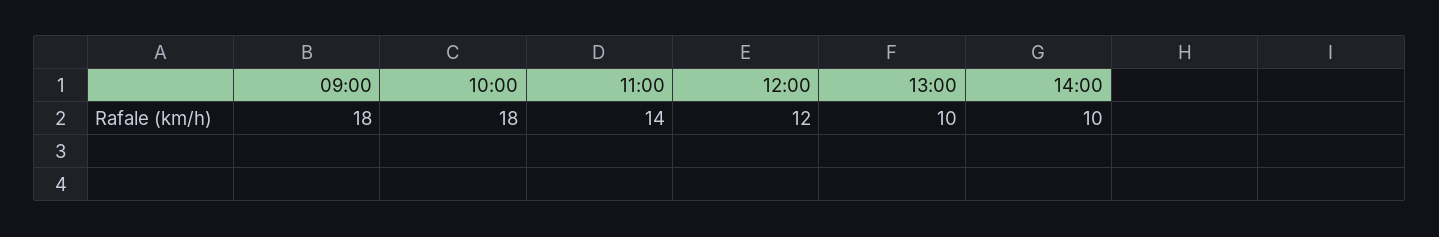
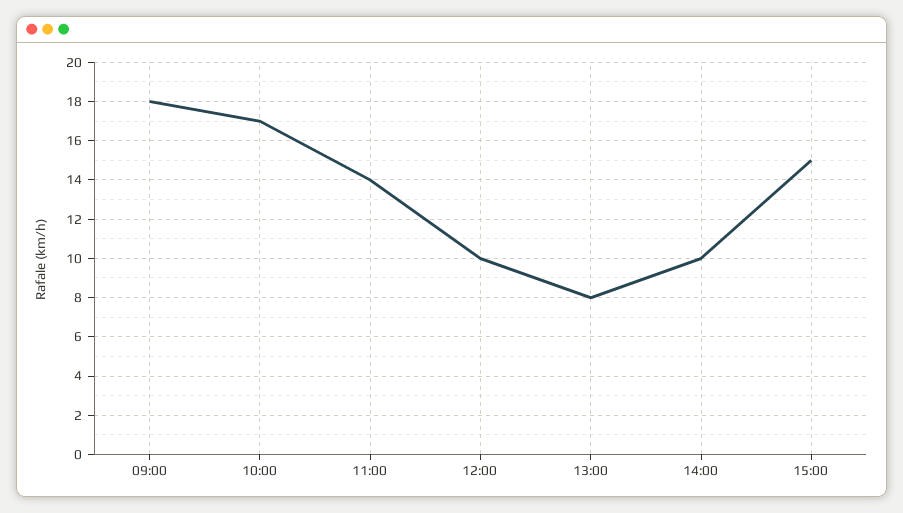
10:00: 18 -> 17
12:00: 12 -> 10
13:00: 10 -> 8
15:00: none -> 15

